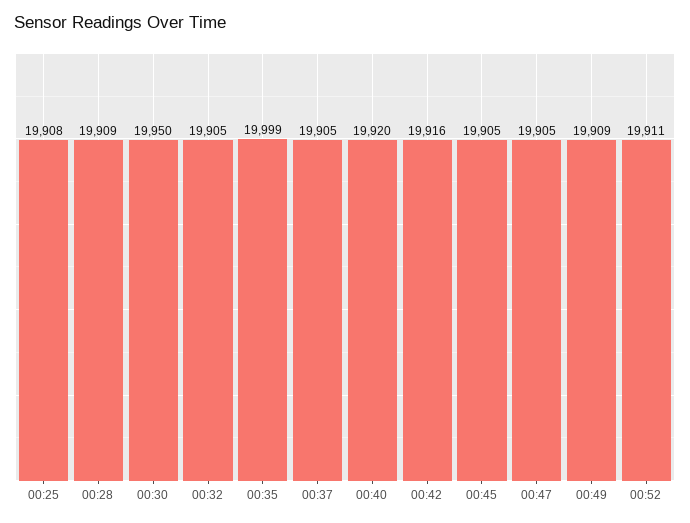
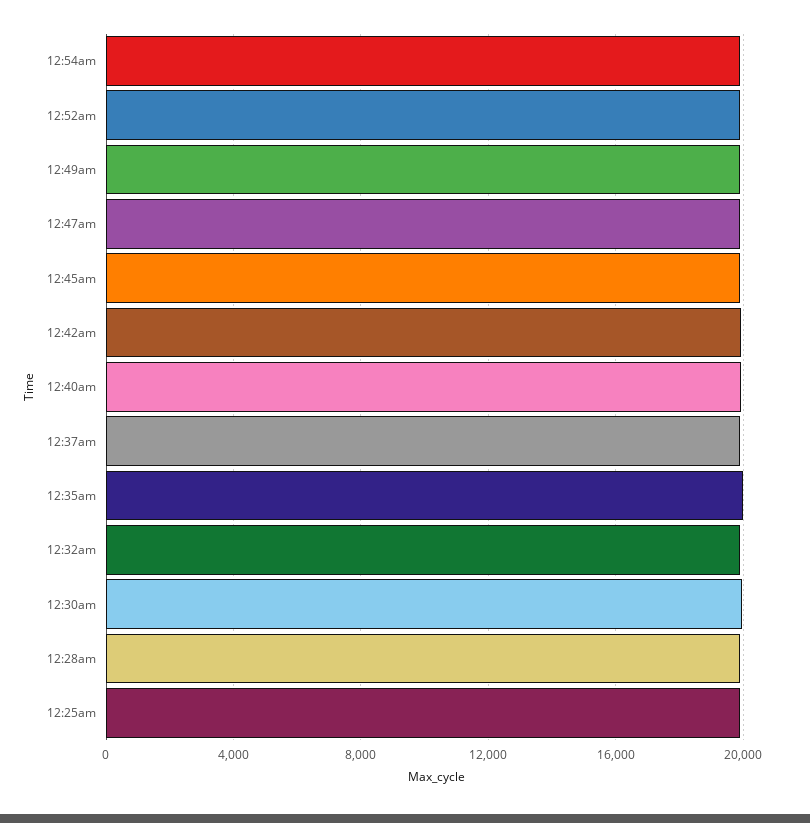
12:54am: none -> 20000

